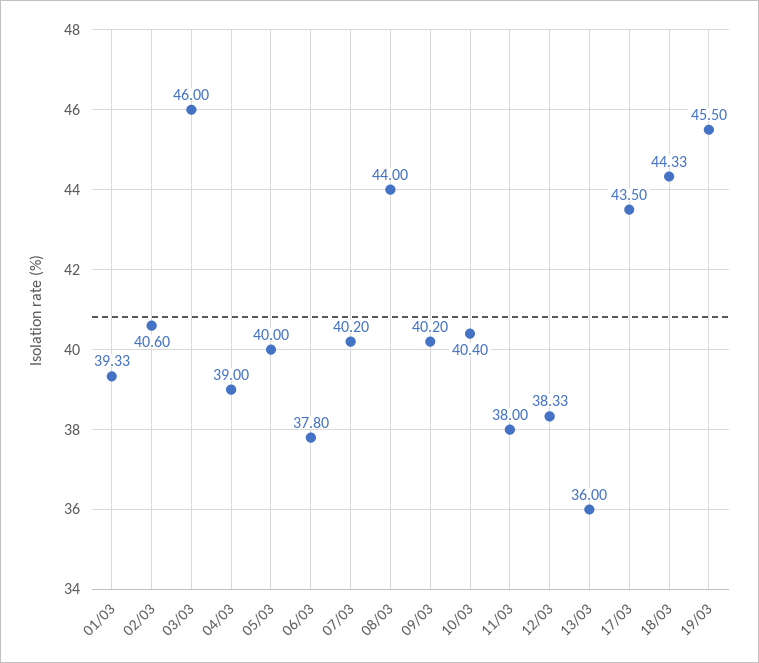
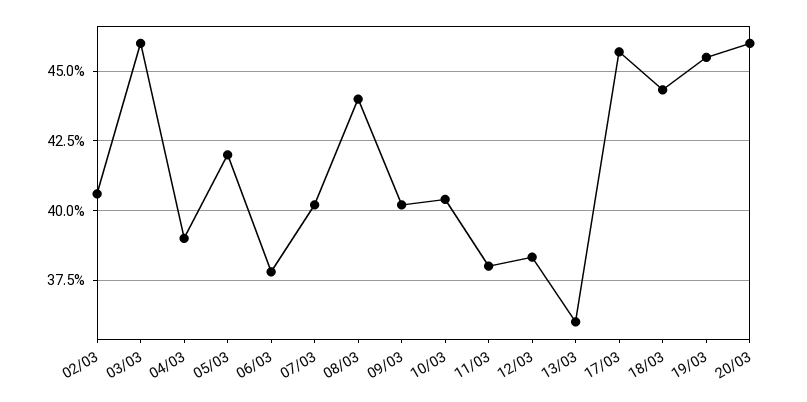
01/03: 39.33 -> none
05/03: 40 -> 42
17/03: 43.5 -> 45.75
20/03: none -> 46

